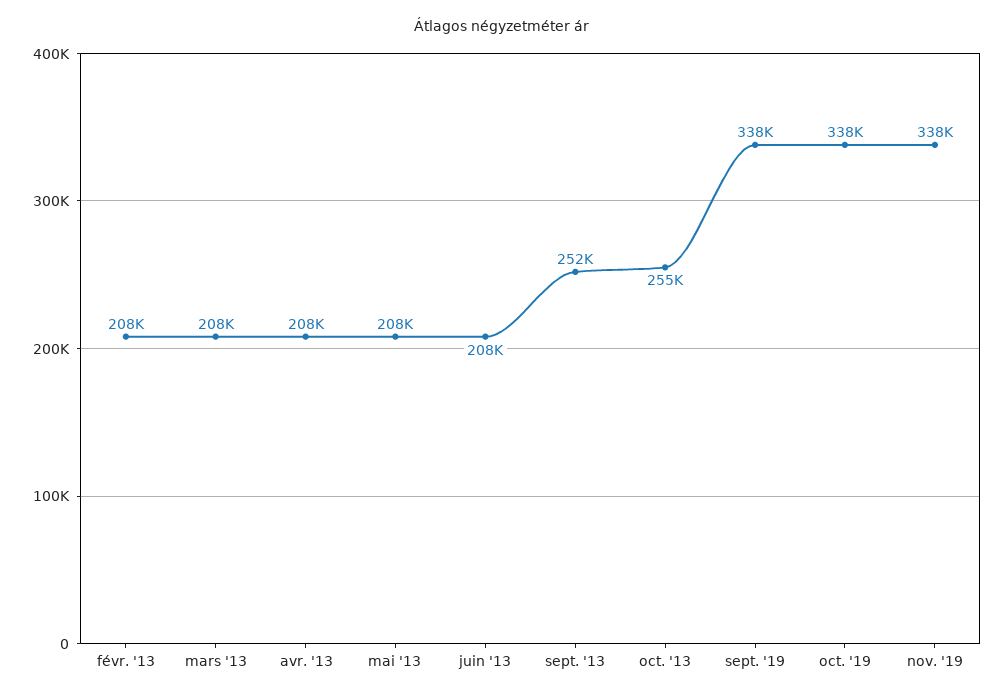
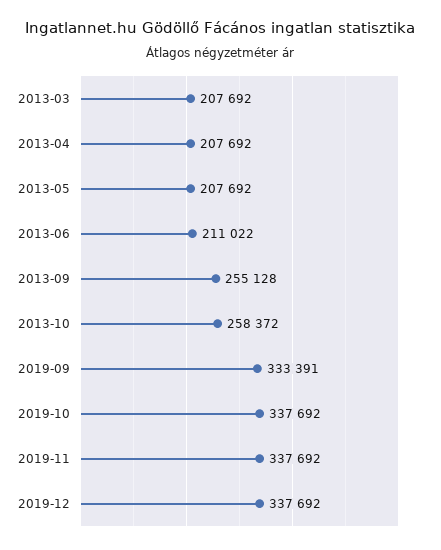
févr. '13: 208000 -> none
juin '13: 208000 -> 211022
sept. '13: 252000 -> 255128
oct. '13: 255000 -> 258372
sept. '19: 338000 -> 333391
2019-12: none -> 337692

